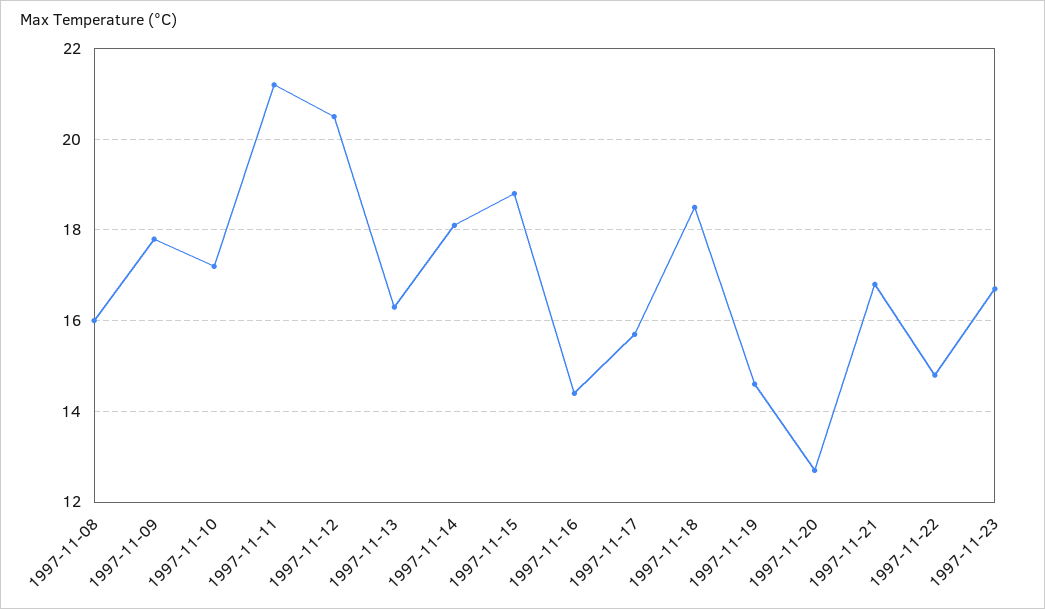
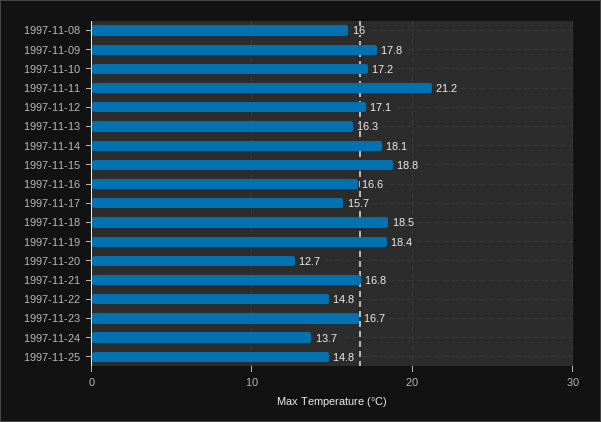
1997-11-12: 20.5 -> 17.1
1997-11-16: 14.5 -> 16.6
1997-11-19: 14.5 -> 18.4
1997-11-24: none -> 13.7
1997-11-25: none -> 14.8

